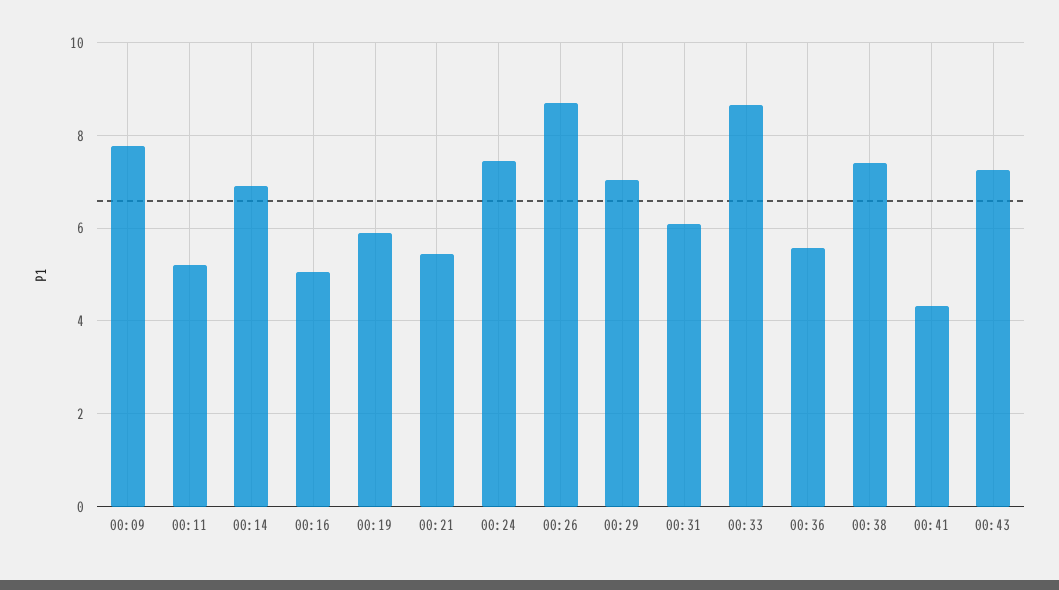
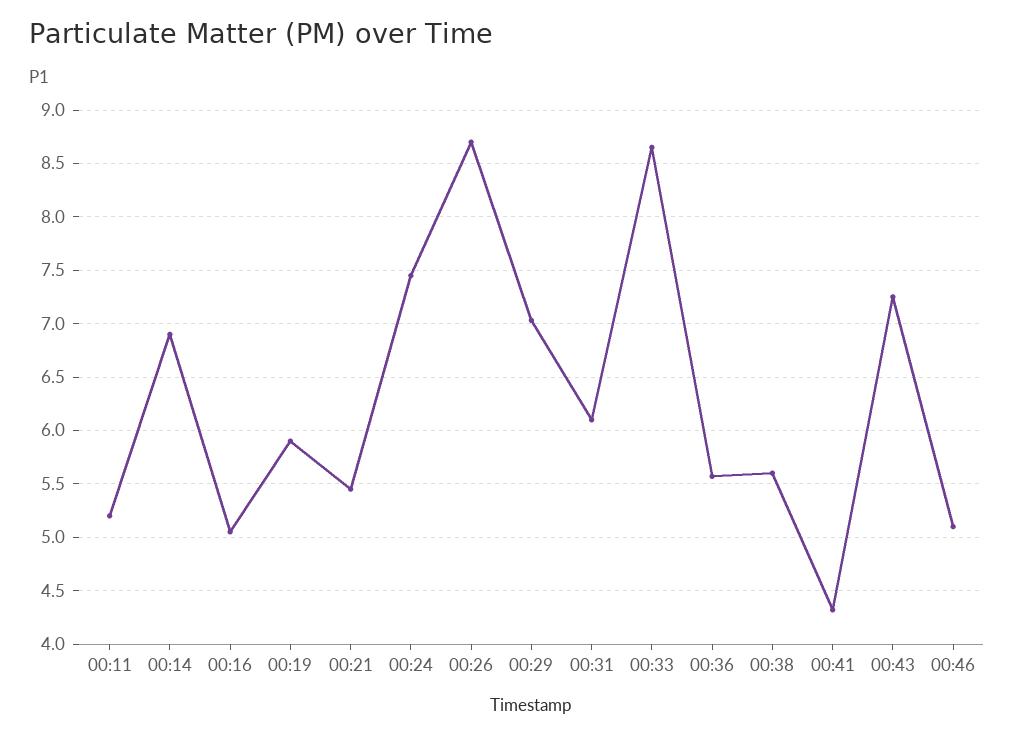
00:09: 7.8 -> none
00:38: 7.4 -> 5.6
00:46: none -> 5.1

